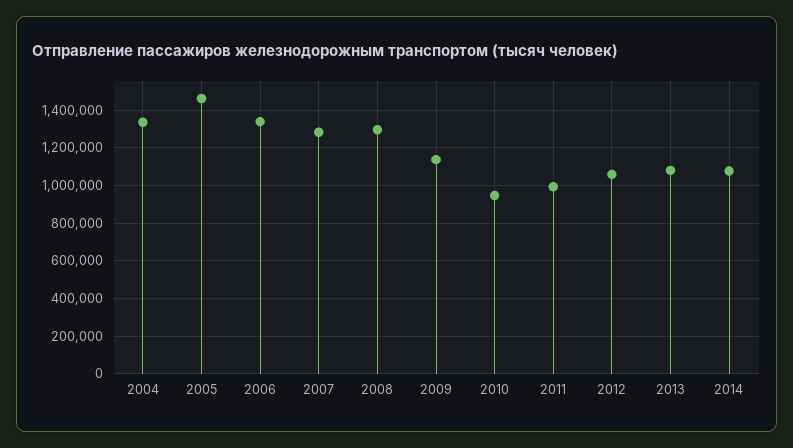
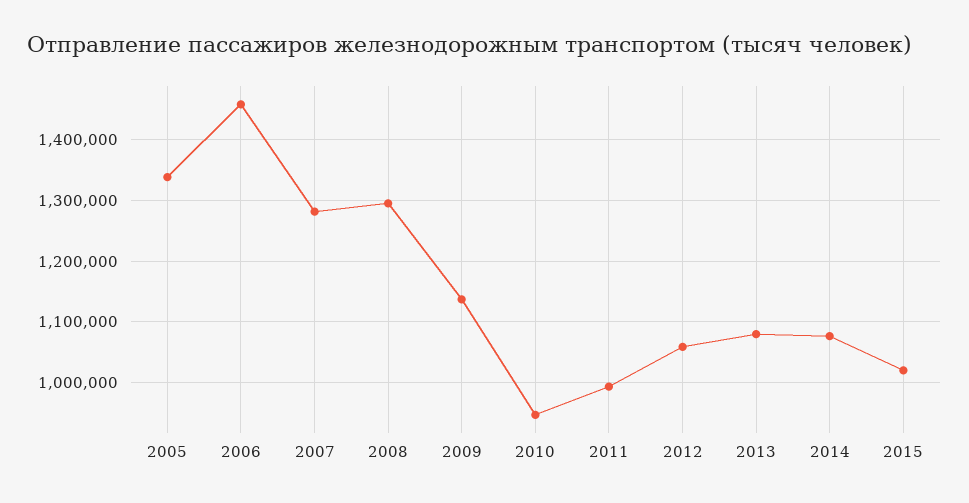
2004: 1350000 -> none
2005: 1450000 -> 1340000
2006: 1350000 -> 1460000
2015: none -> 1020000

